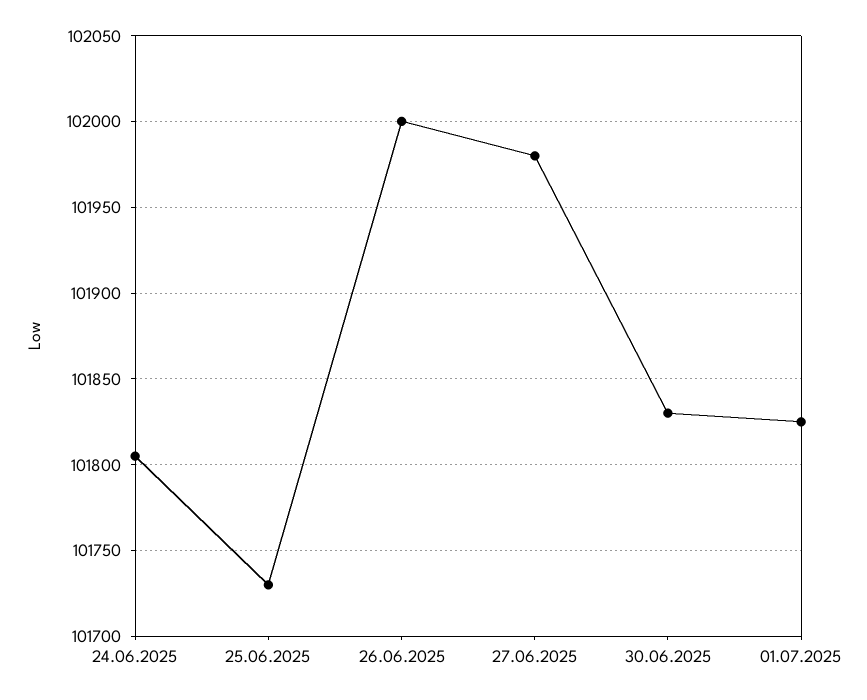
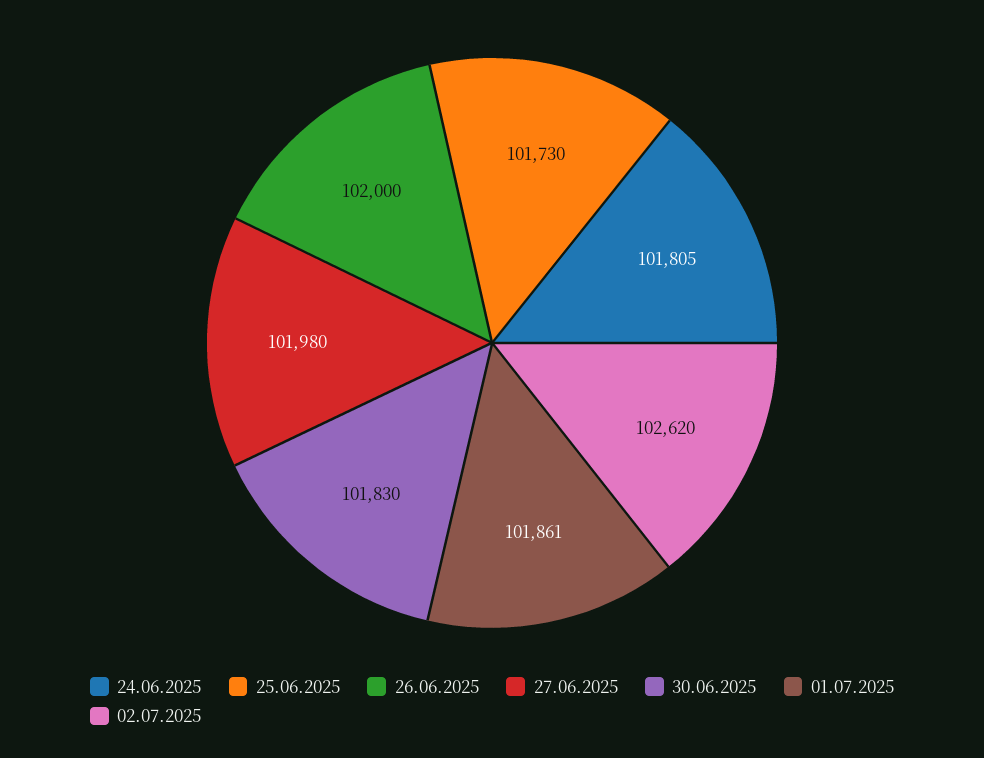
01.07.2025: 101825 -> 101861
02.07.2025: none -> 102620

